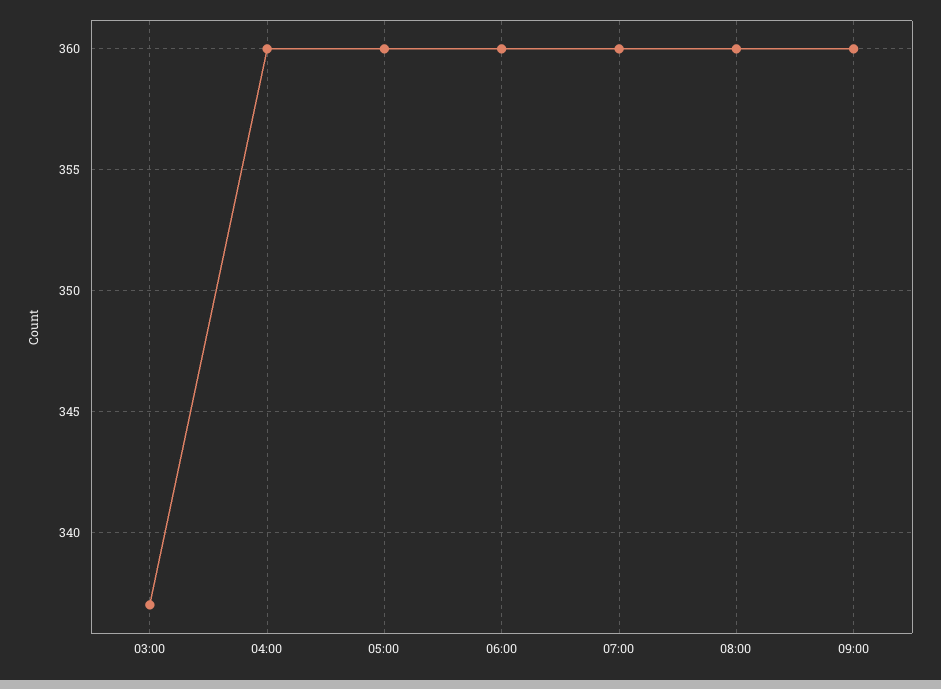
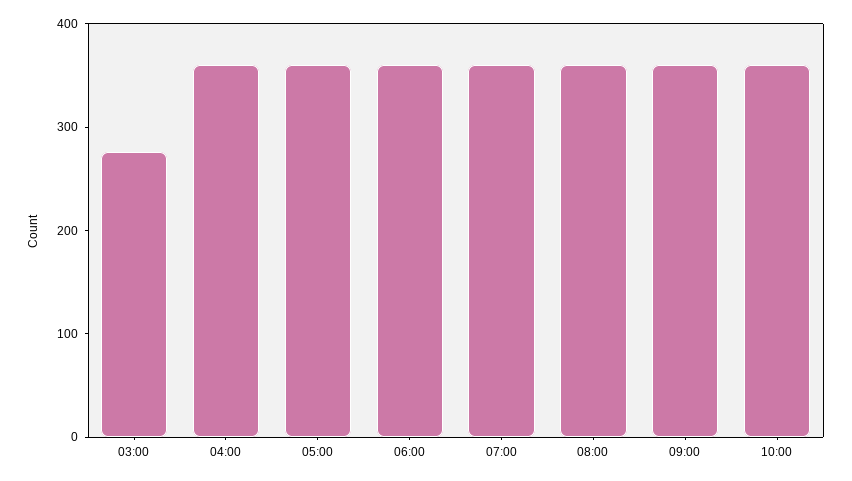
03:00: 337 -> 280
10:00: none -> 360

